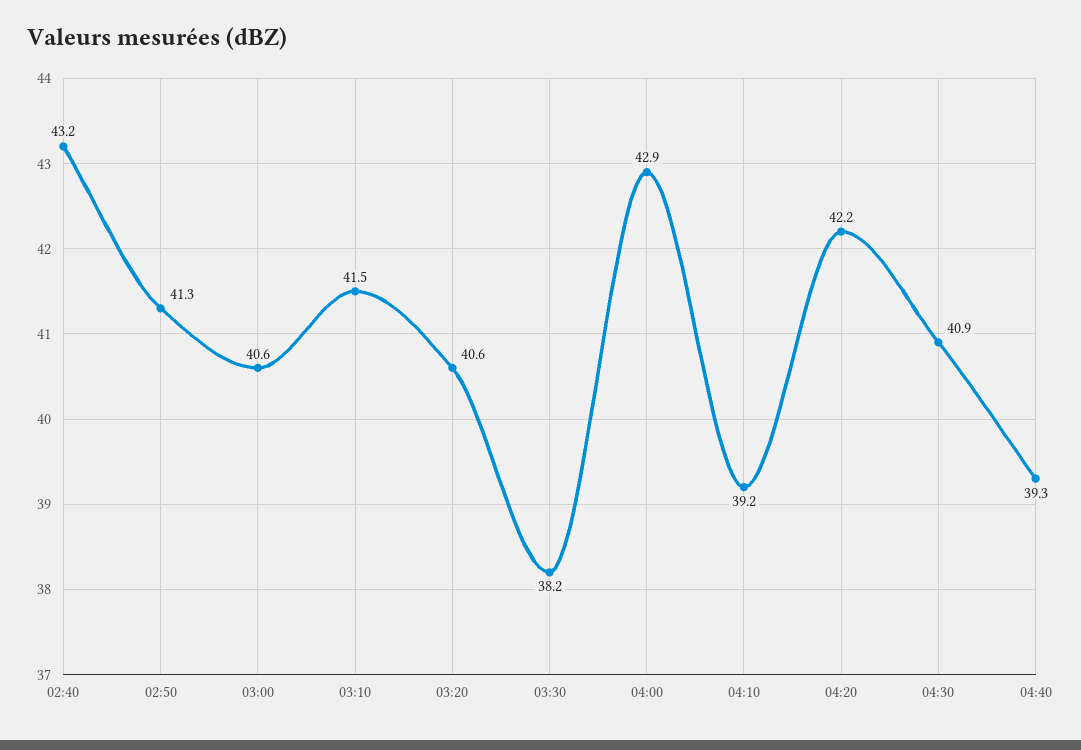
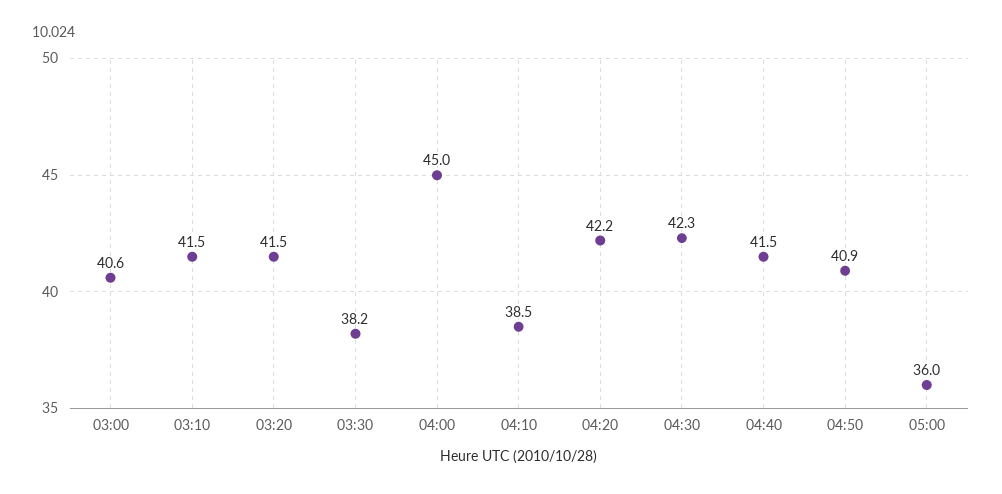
02:40: 43.2 -> none
02:50: 41.3 -> none
03:20: 40.6 -> 41.5
04:00: 42.9 -> 45
04:10: 39.2 -> 38.5
04:30: 40.9 -> 42.3
04:40: 39.3 -> 41.5
04:50: none -> 40.9
05:00: none -> 36

